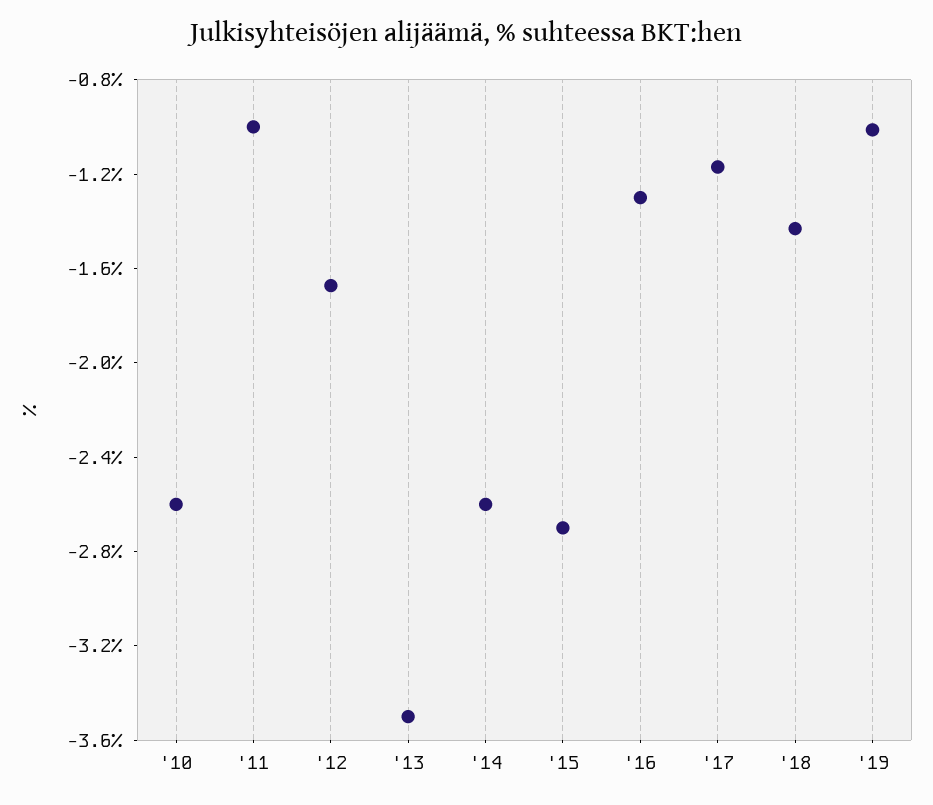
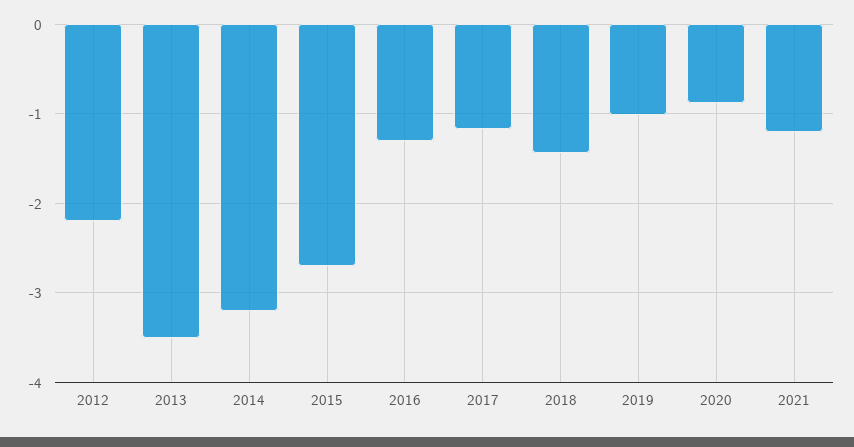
'10: -2.6 -> none
'11: -1 -> none
'12: -1.7 -> -2.2
'14: -2.6 -> -3.2
2020: none -> -0.9
2021: none -> -1.2

